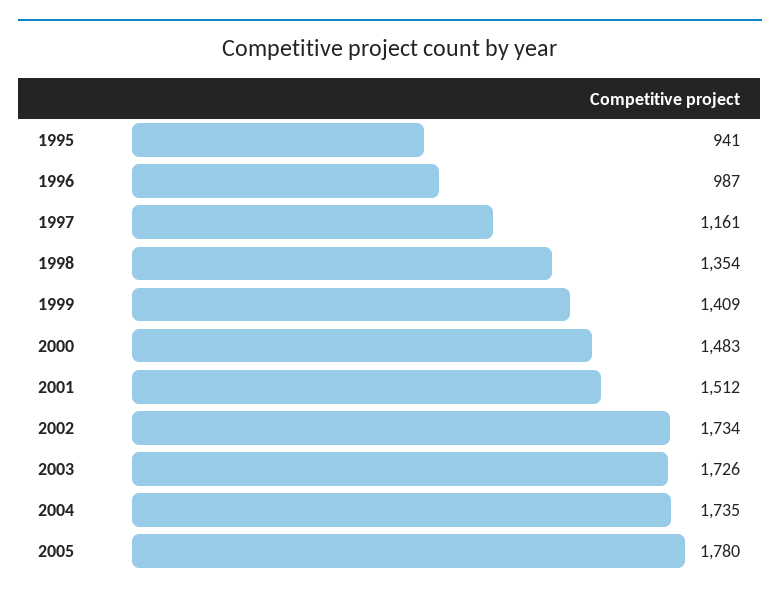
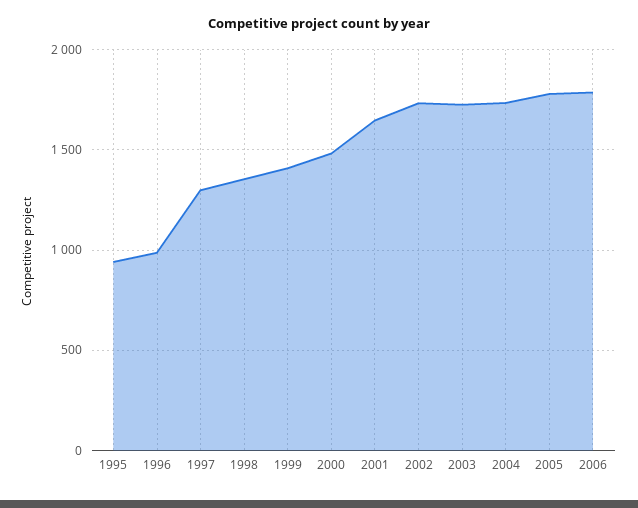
1997: 1161 -> 1300
2001: 1512 -> 1650
2006: none -> 1800

